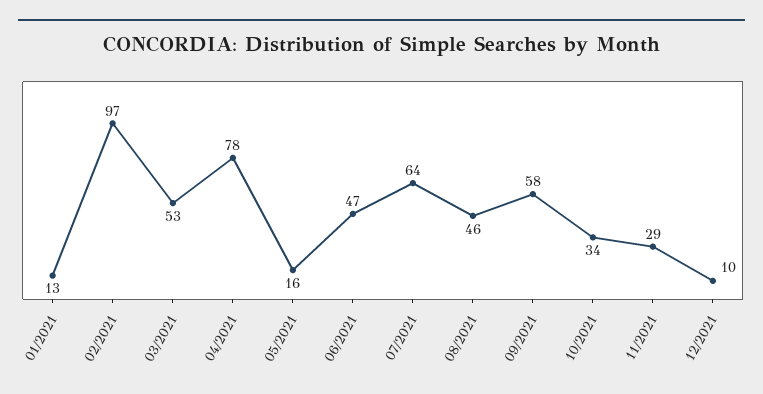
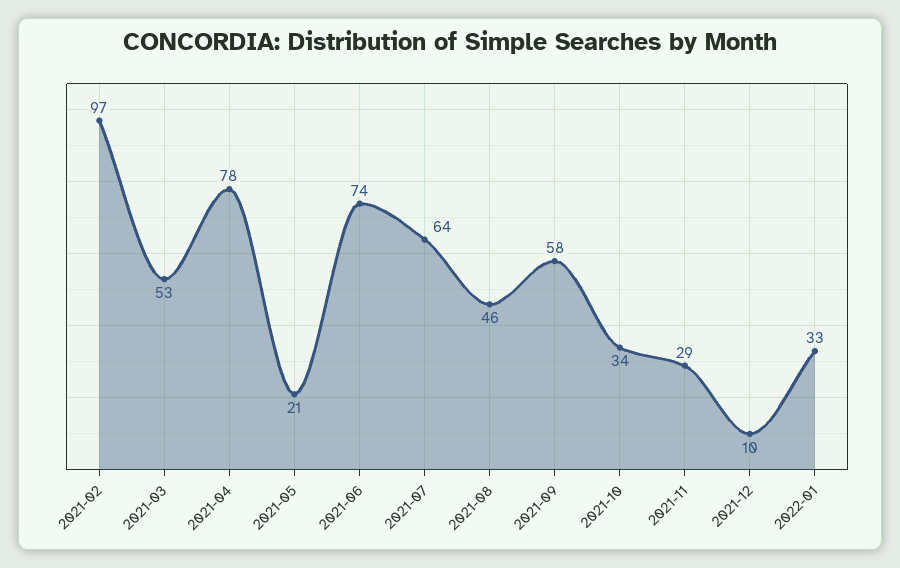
01/2021: 13 -> none
05/2021: 16 -> 21
06/2021: 47 -> 74
2022-01: none -> 33

